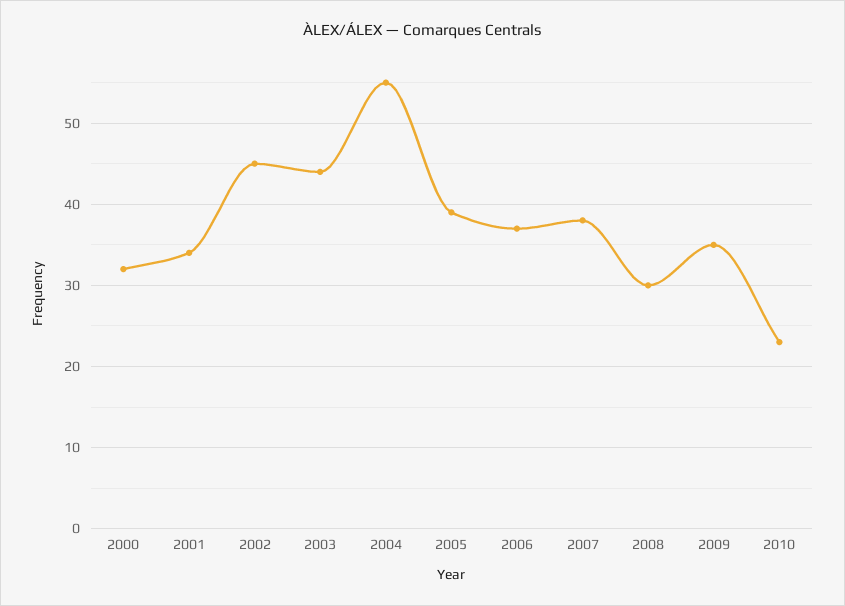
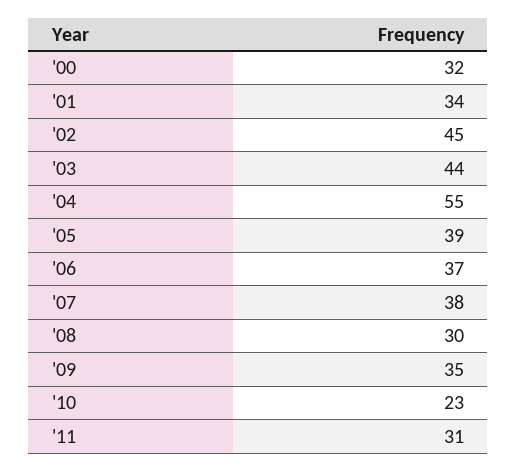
'11: none -> 31

